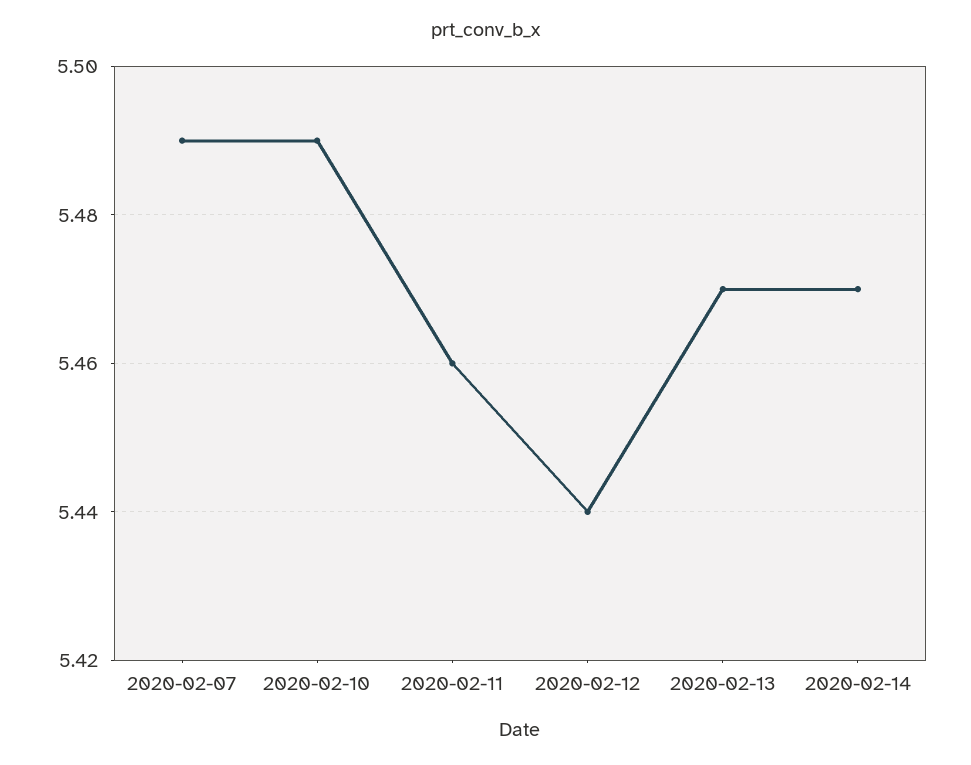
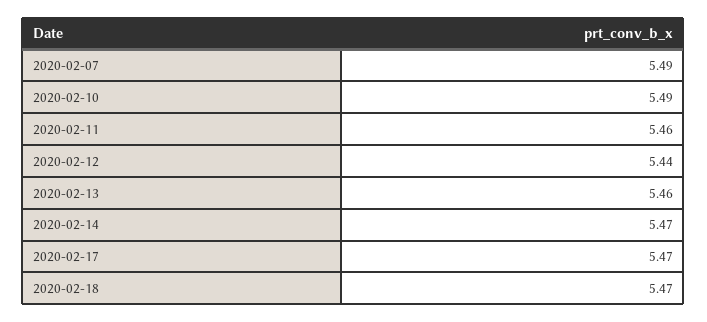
2020-02-13: 5.47 -> 5.46
2020-02-17: none -> 5.47
2020-02-18: none -> 5.47

